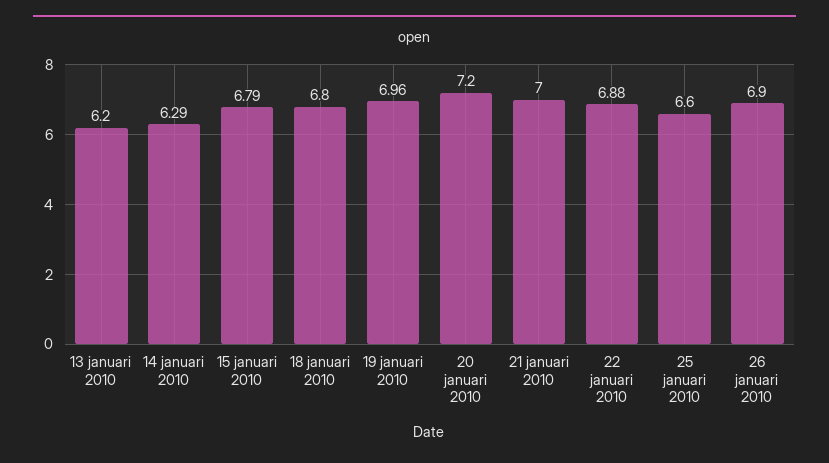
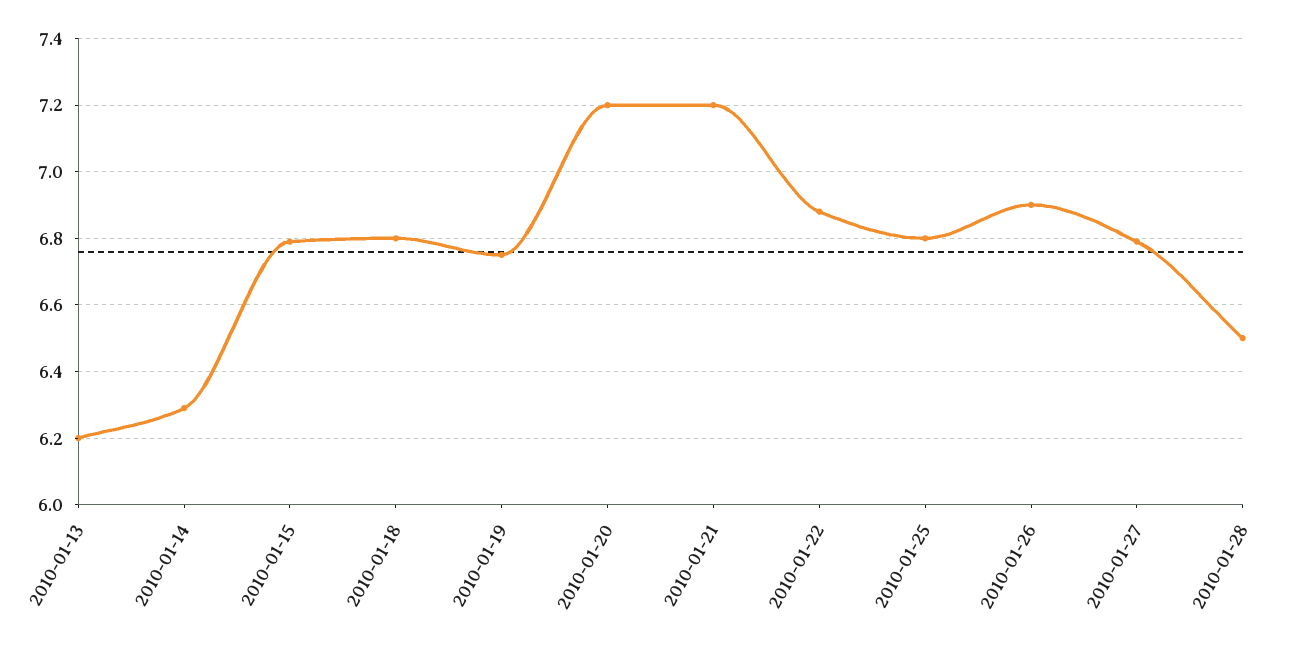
19 januari 2010: 6.96 -> 6.75
21 januari 2010: 7 -> 7.2
25 januari 2010: 6.6 -> 6.8
2010-01-27: none -> 6.8
2010-01-28: none -> 6.5

